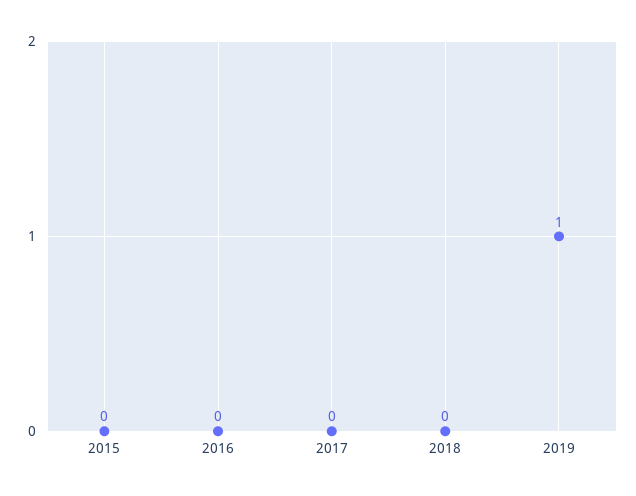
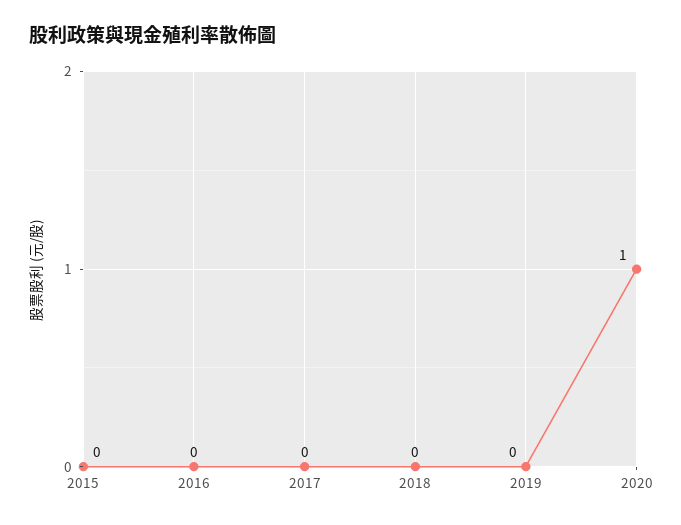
2019: 1 -> 0
2020: none -> 1

